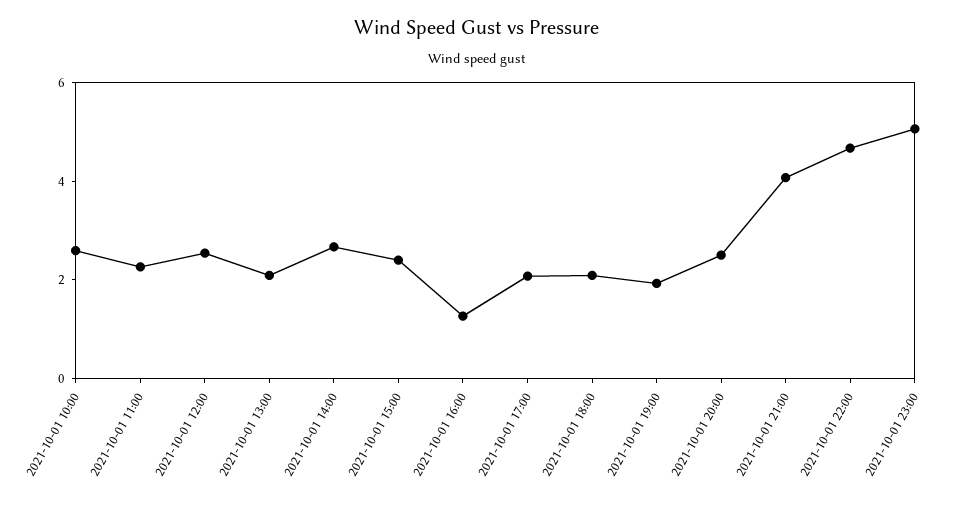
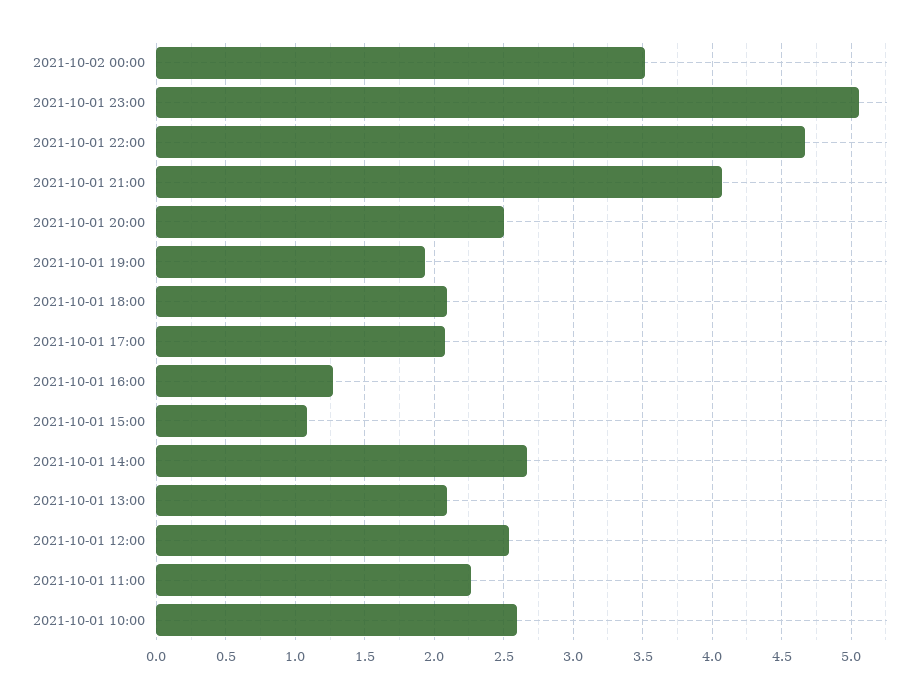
2021-10-01 15:00: 2.5 -> 1.1
2021-10-02 00:00: none -> 3.5

